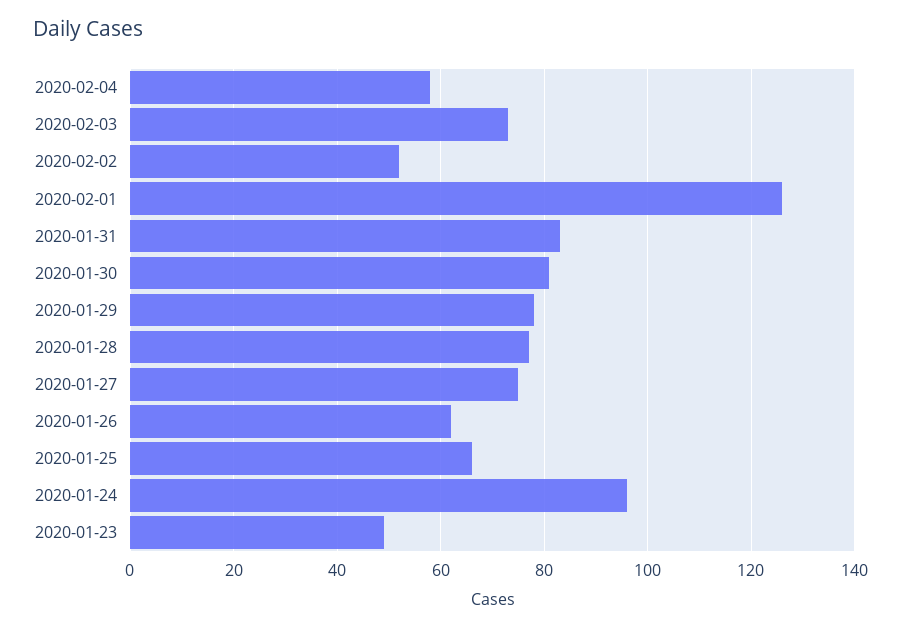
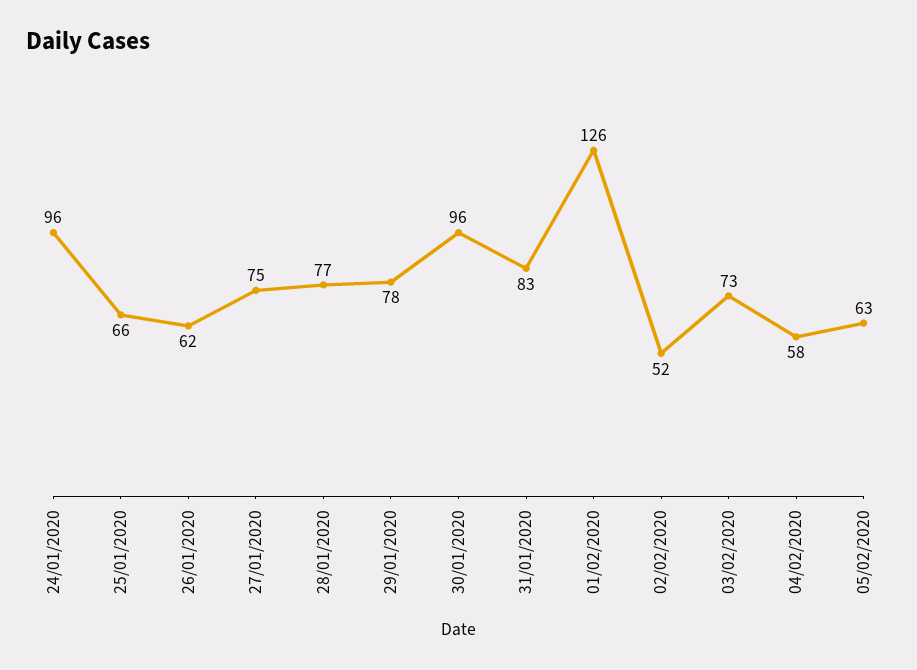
2020-01-30: 80 -> 96
2020-01-23: 50 -> none
05/02/2020: none -> 63

